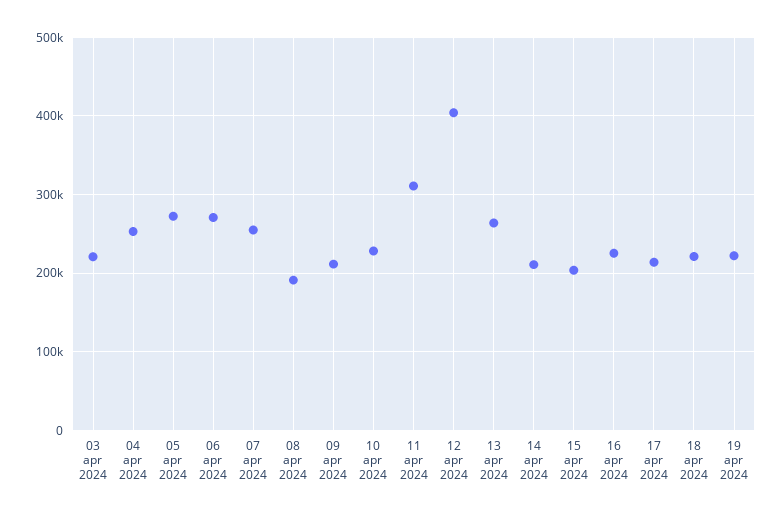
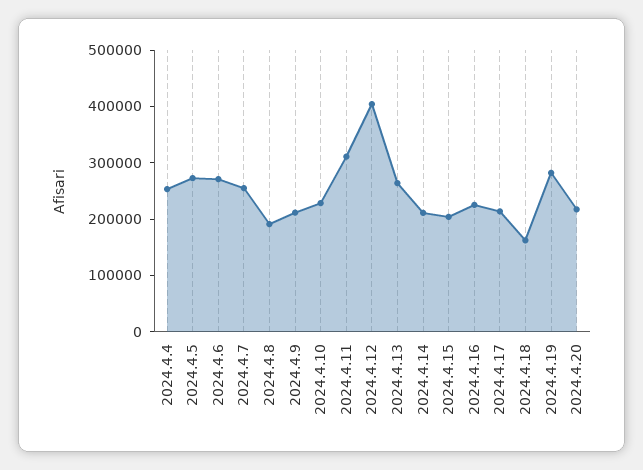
03 apr 2024: 220000 -> none
18 apr 2024: 220000 -> 160000
19 apr 2024: 220000 -> 280000
2024.4.20: none -> 220000

